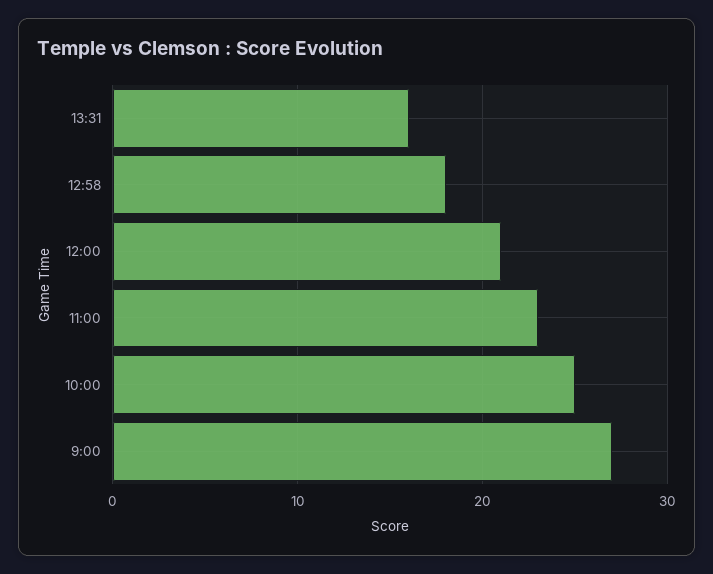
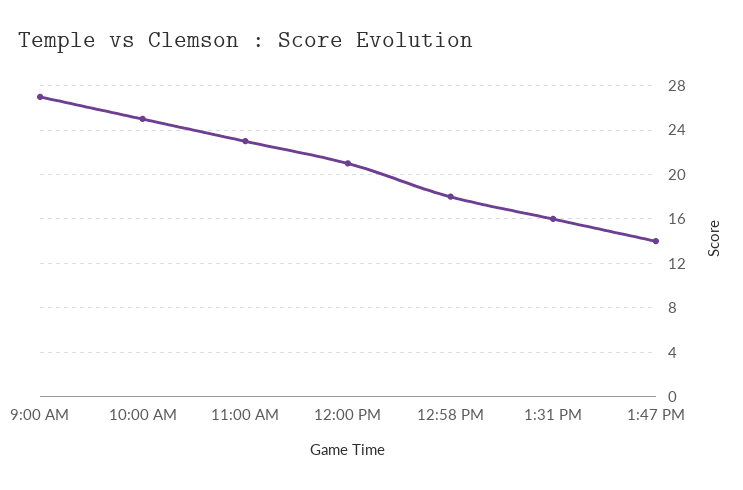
1:47 PM: none -> 14

